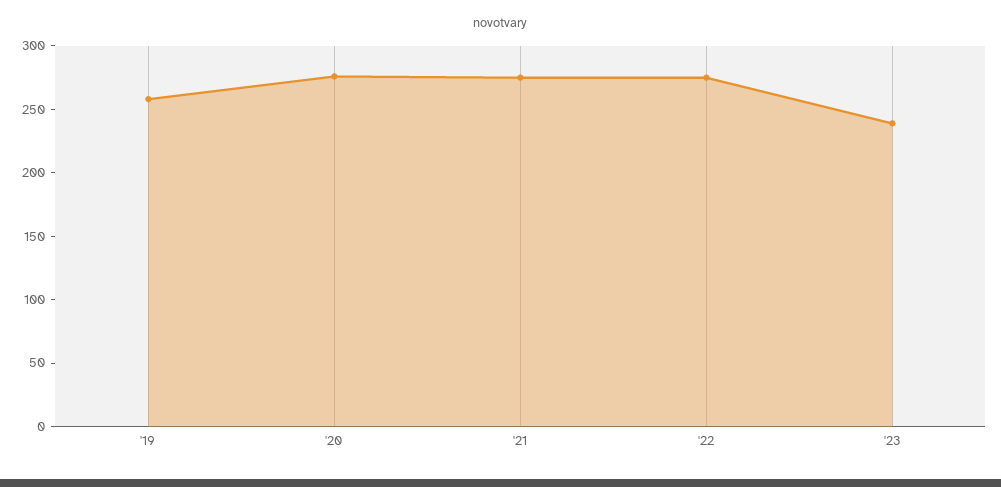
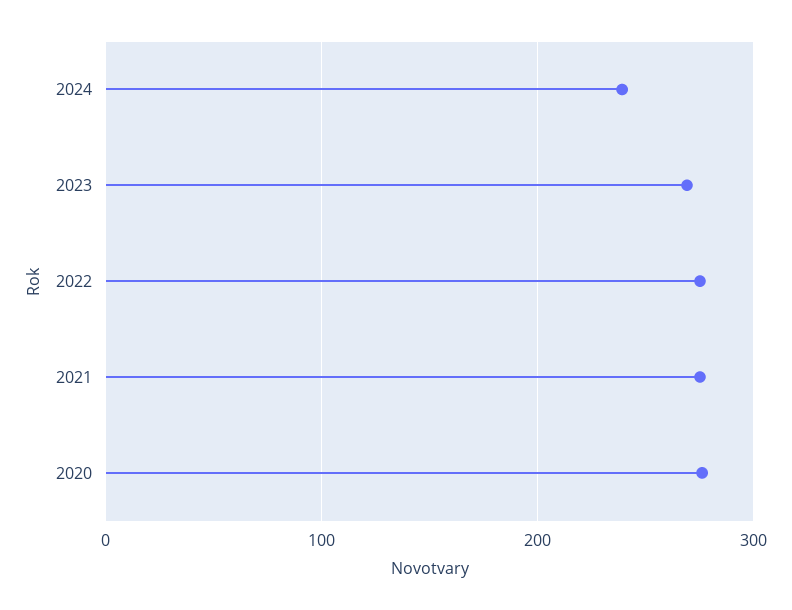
'19: 260 -> none
'23: 240 -> 270
2024: none -> 240

